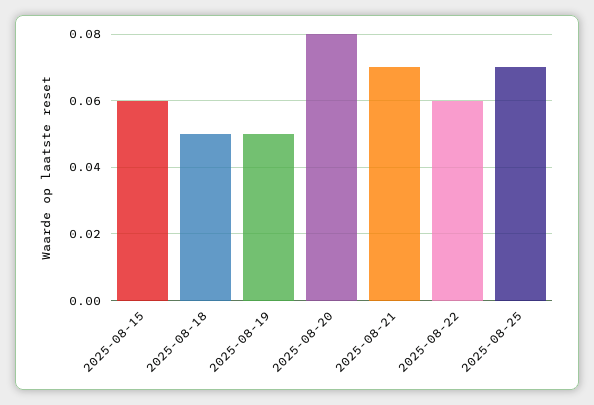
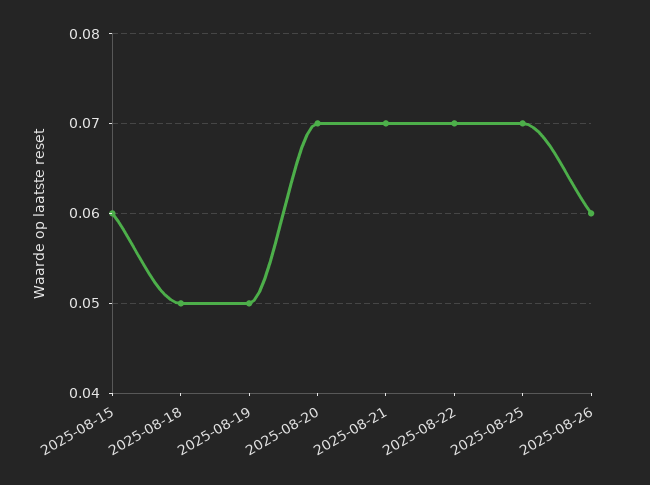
2025-08-20: 0.08 -> 0.07
2025-08-22: 0.06 -> 0.07
2025-08-26: none -> 0.06

